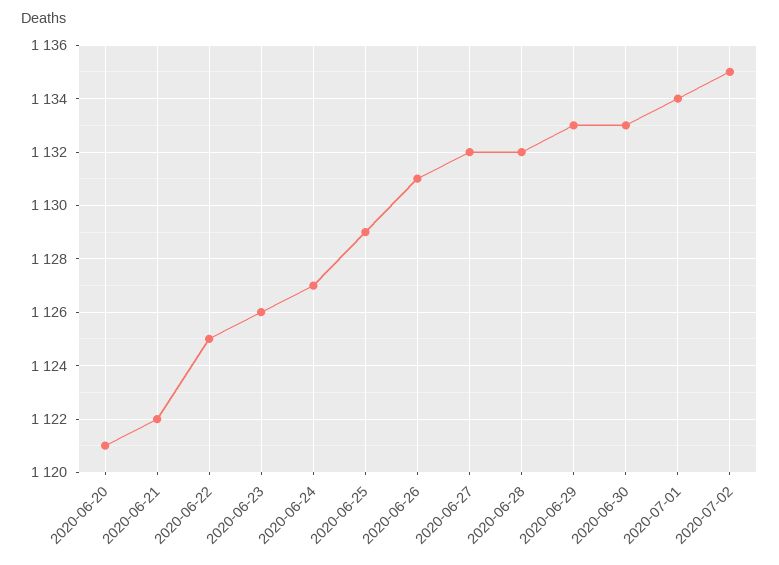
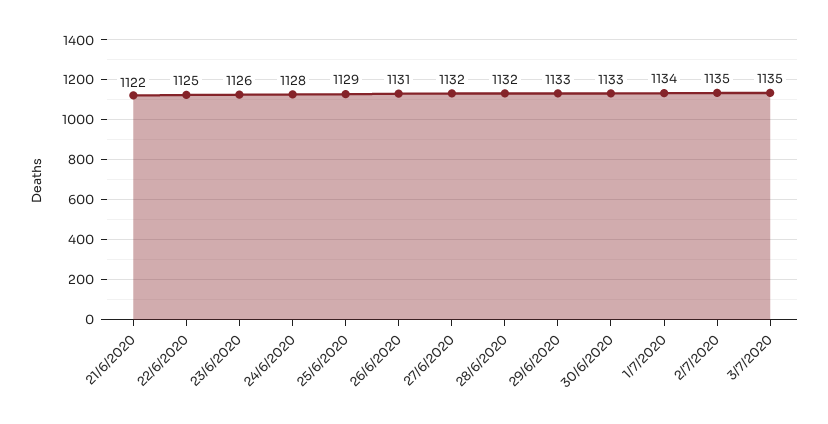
2020-06-20: 1121 -> none
2020-06-24: 1127 -> 1128
3/7/2020: none -> 1135

